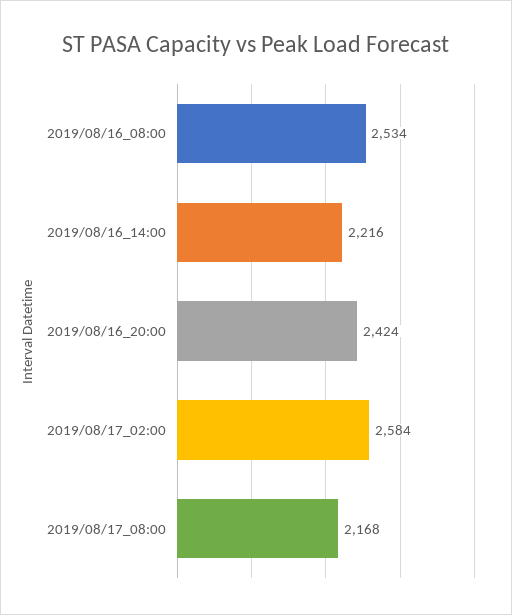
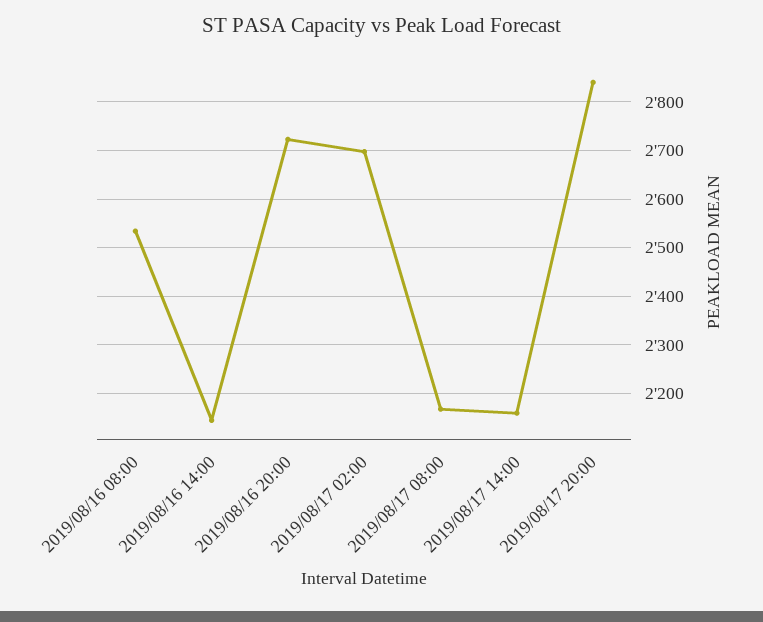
2019/08/16_14:00: 2216 -> 2140
2019/08/16_20:00: 2424 -> 2720
2019/08/17_02:00: 2584 -> 2700
2019/08/17 14:00: none -> 2160
2019/08/17 20:00: none -> 2840

